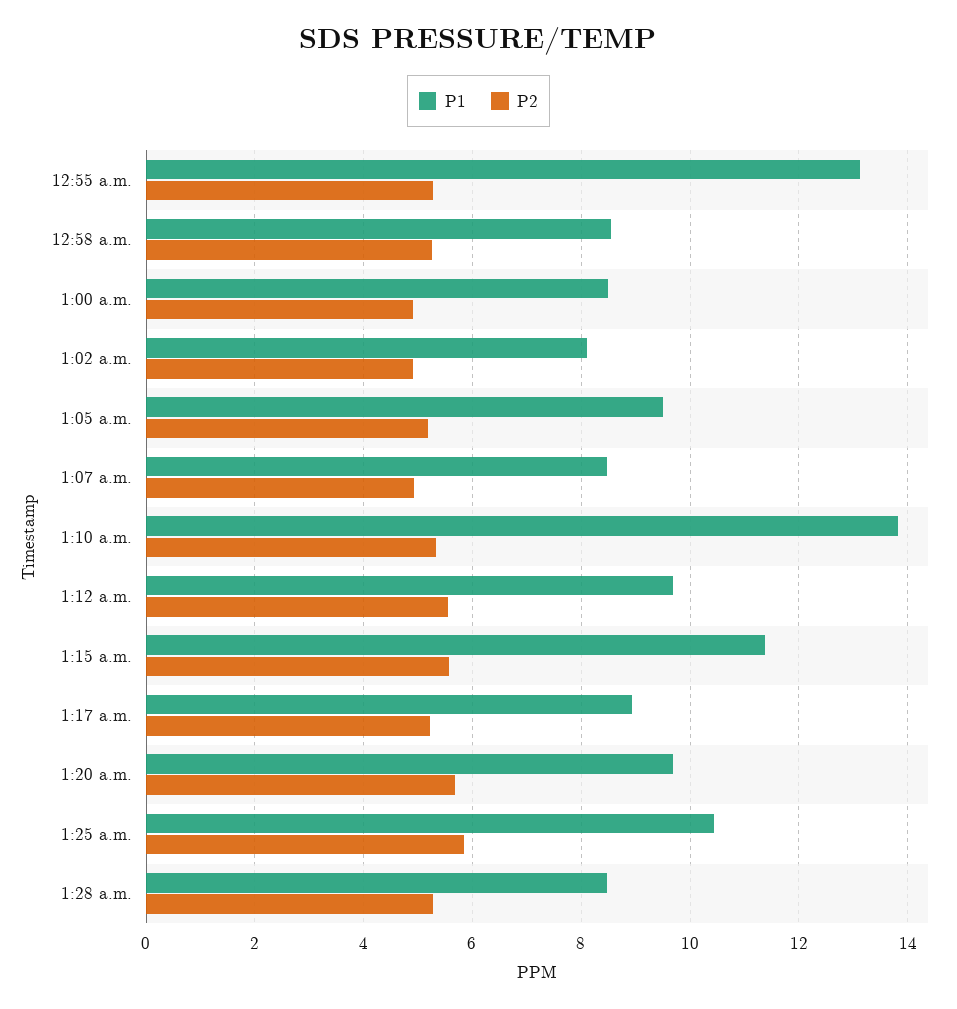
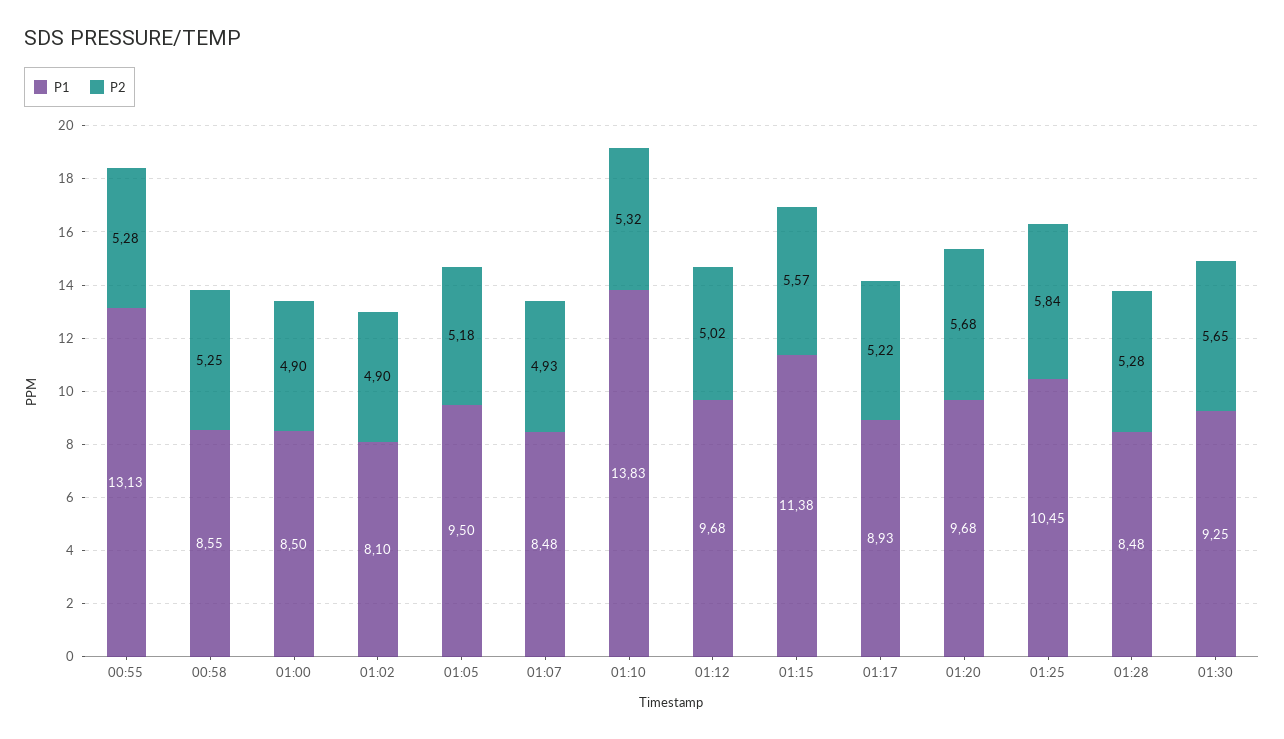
P2, 1:12 a.m.: 5.6 -> 5.02
P1, 01:30: none -> 9.25
P2, 01:30: none -> 5.65

